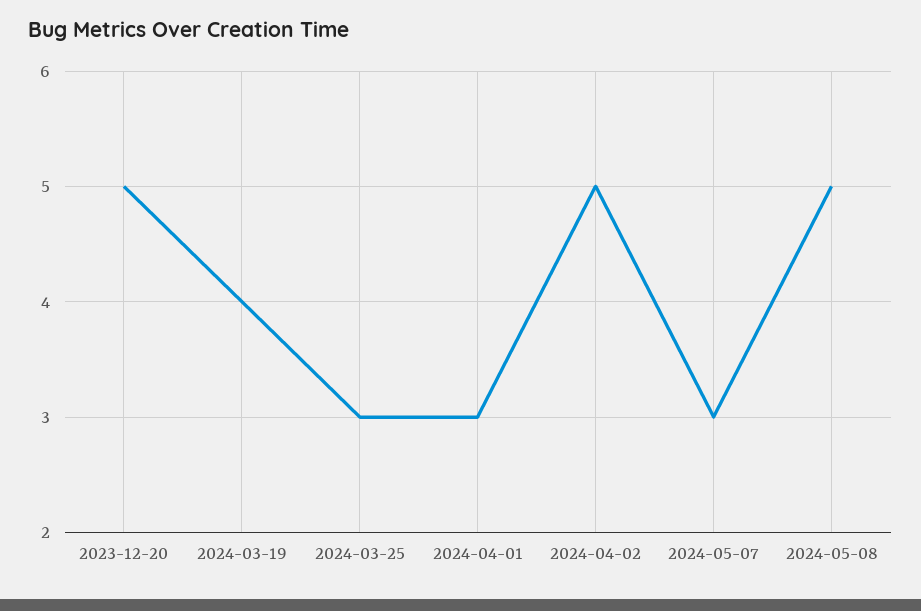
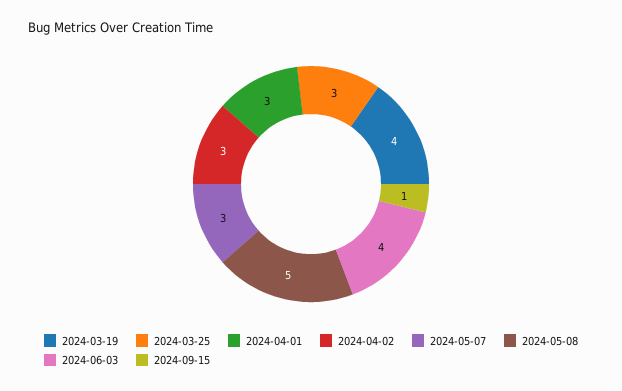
2023-12-20: 5 -> none
2024-04-02: 5 -> 3
2024-06-03: none -> 4
2024-09-15: none -> 1

